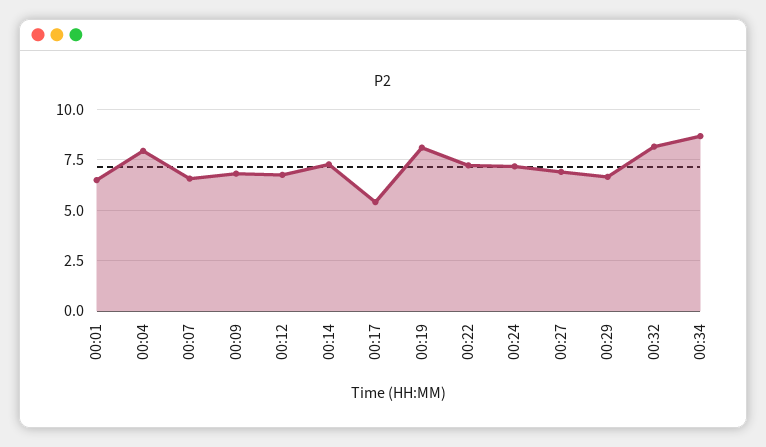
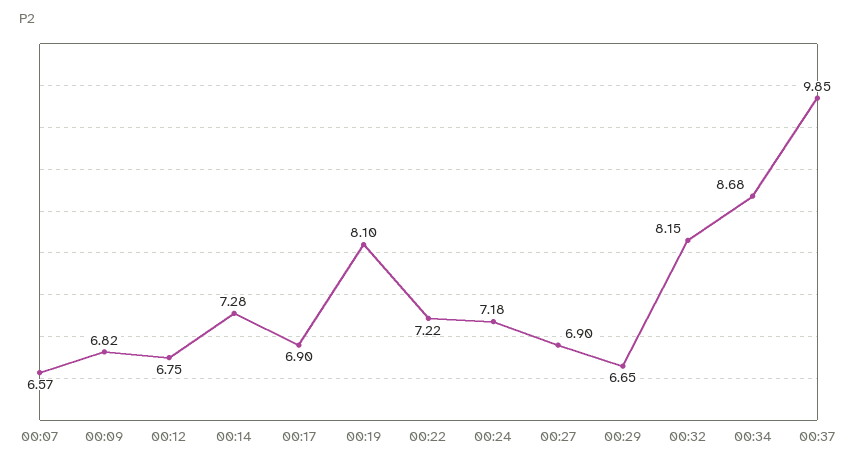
00:01: 6.5 -> none
00:04: 8 -> none
00:17: 5.5 -> 6.9
00:37: none -> 9.85

